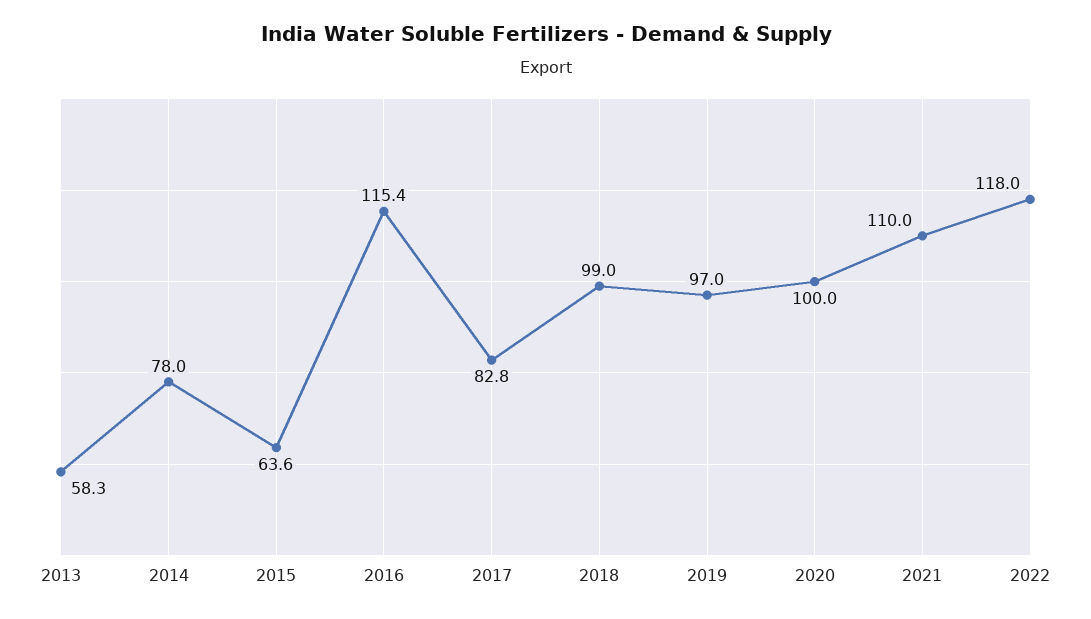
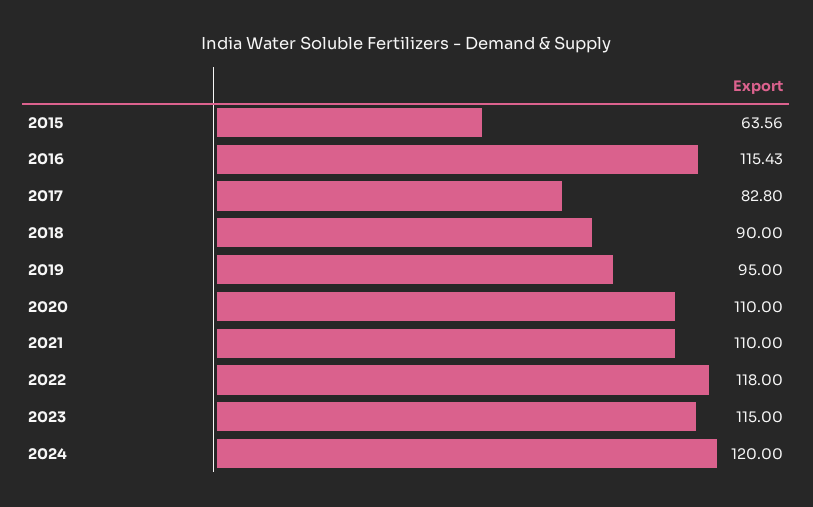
2013: 58.3 -> none
2014: 78 -> none
2018: 99 -> 90
2019: 97 -> 95
2020: 100 -> 110
2023: none -> 115
2024: none -> 120

